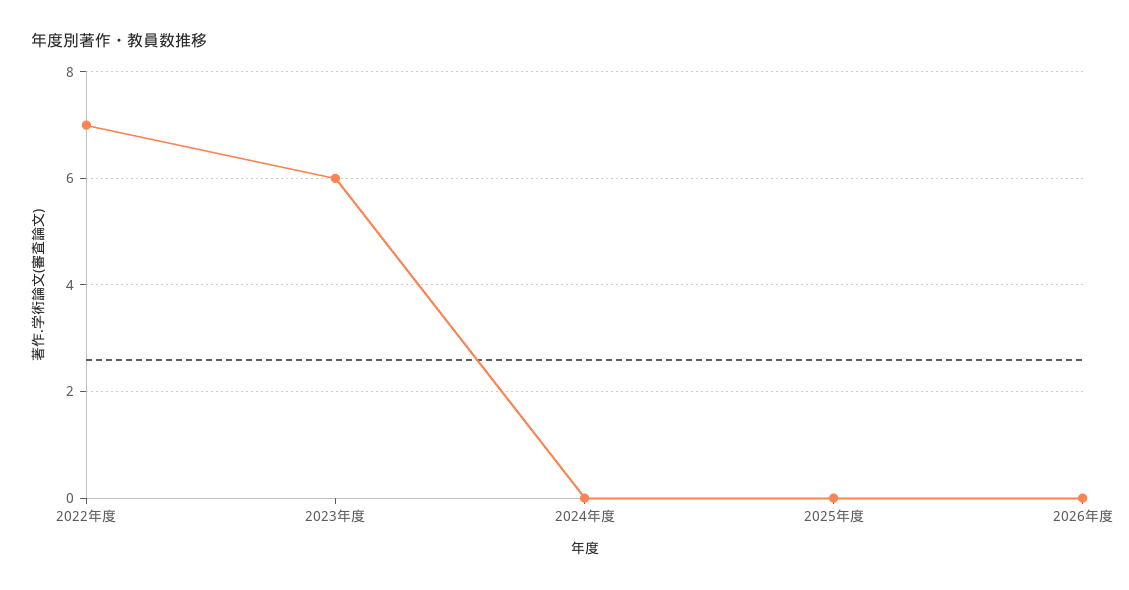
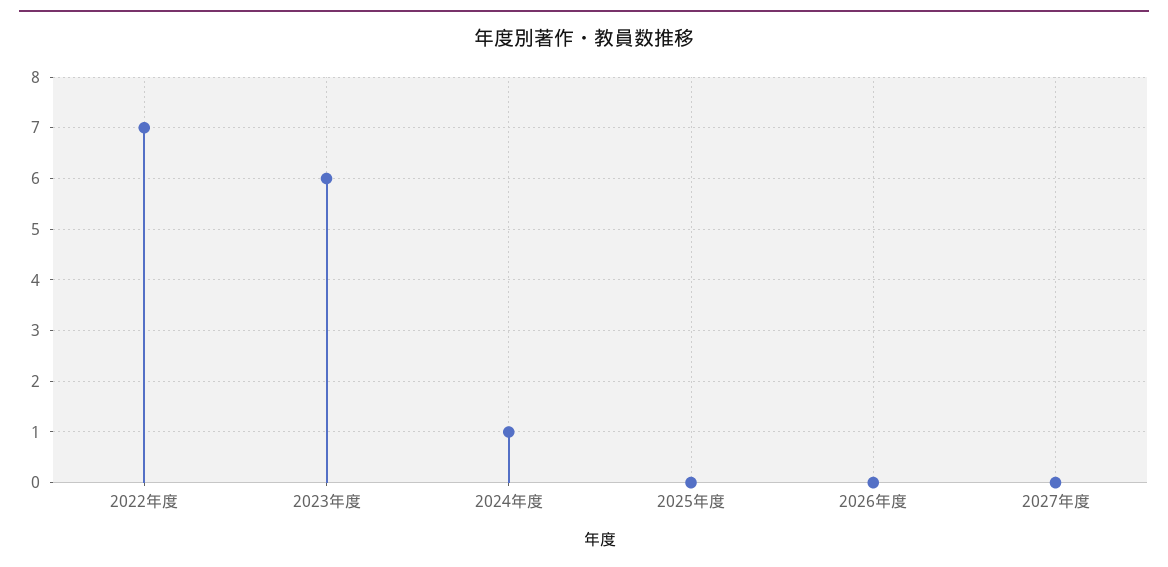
2024年度: 0 -> 1
2027年度: none -> 0

